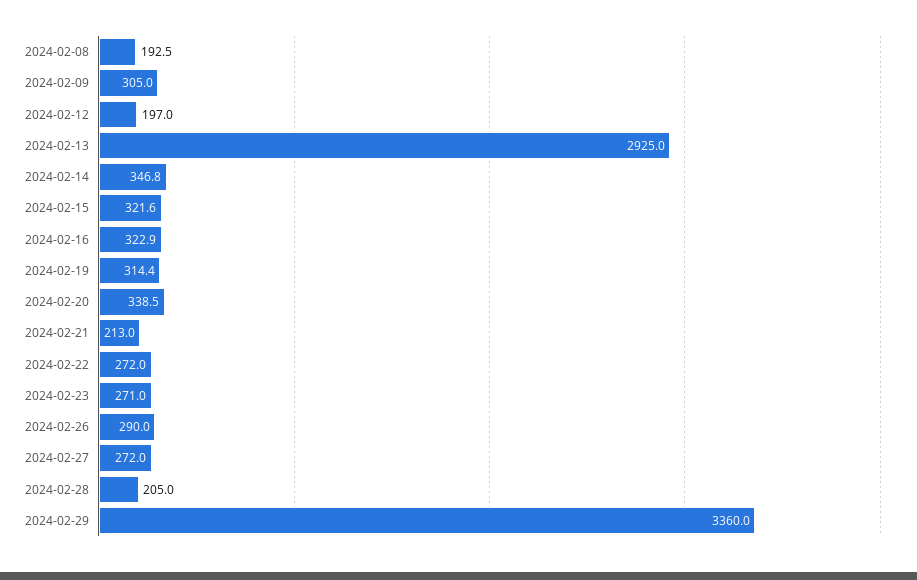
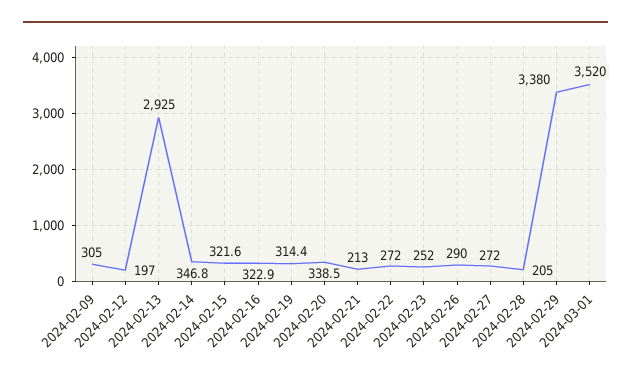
2024-02-08: 192.5 -> none
2024-02-23: 271 -> 252
2024-02-29: 3360 -> 3380
2024-03-01: none -> 3520

